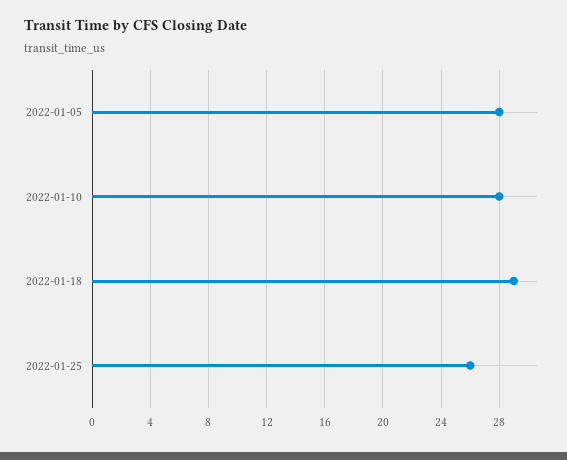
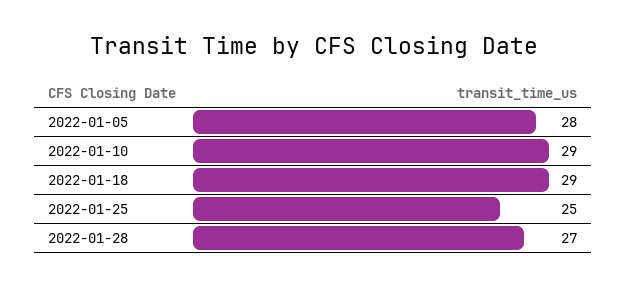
2022-01-10: 28 -> 29
2022-01-25: 26 -> 25
2022-01-28: none -> 27

